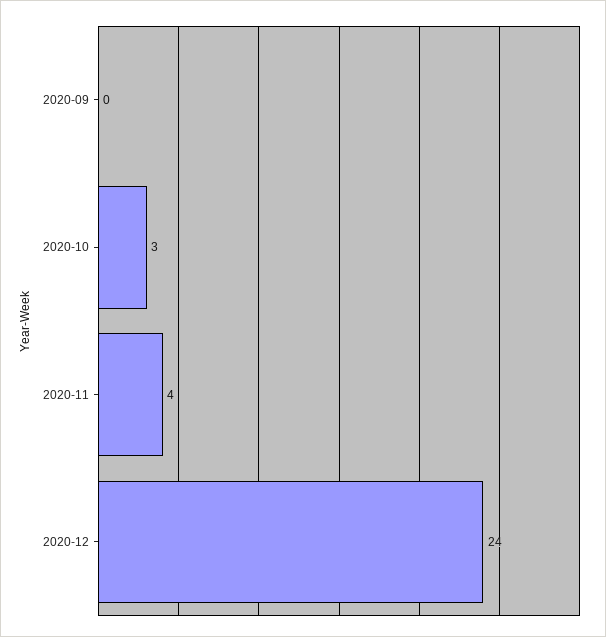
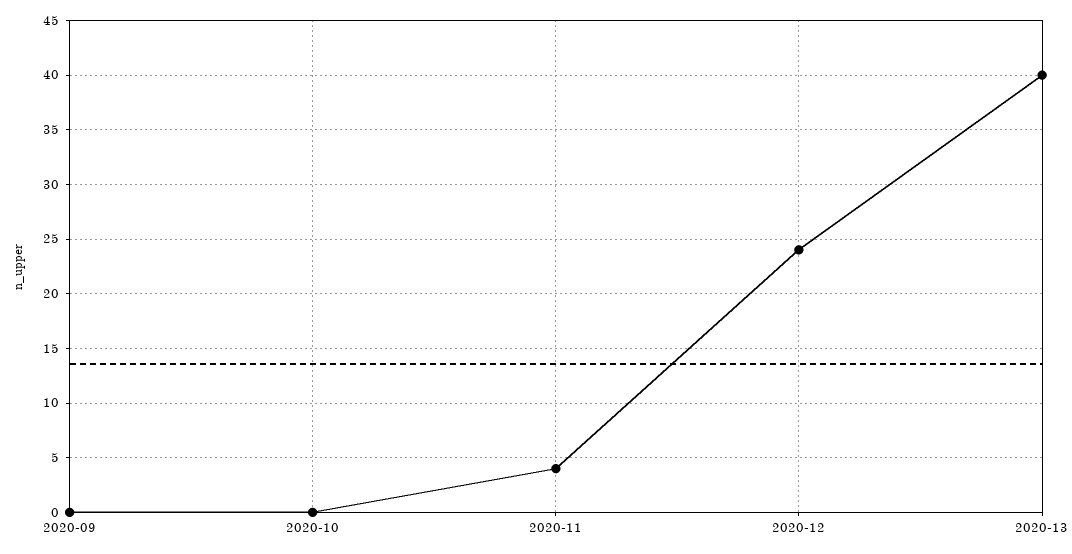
2020-10: 3 -> 0
2020-13: none -> 40

